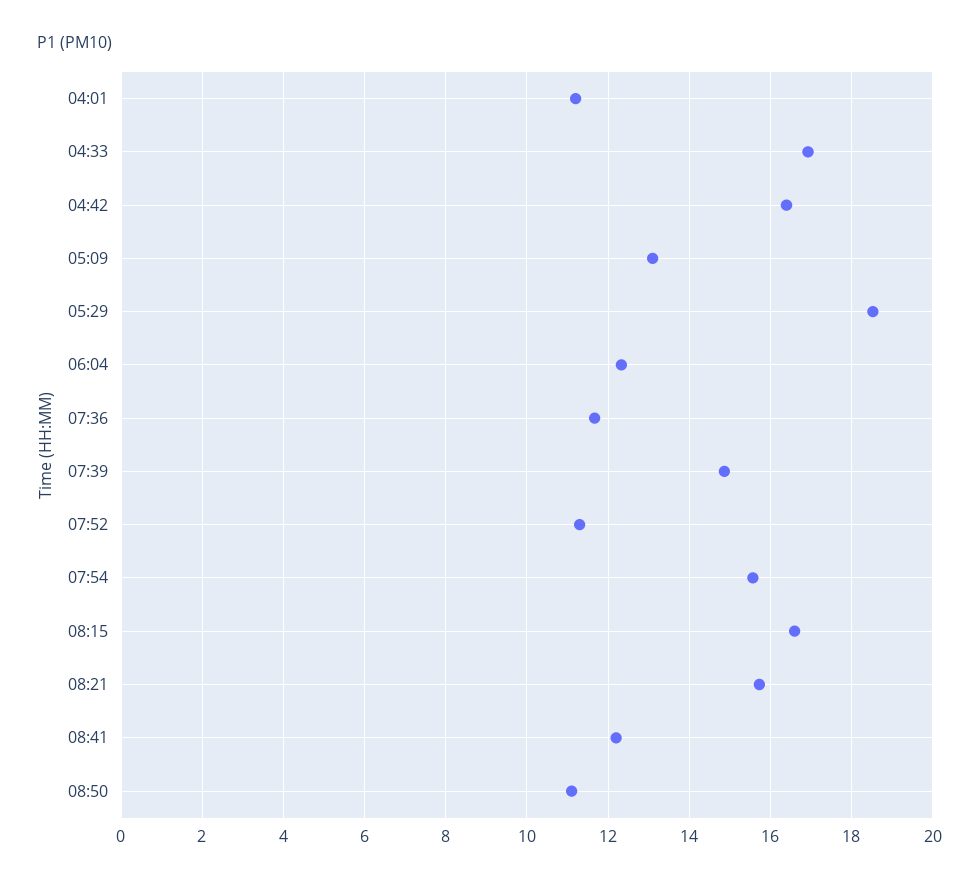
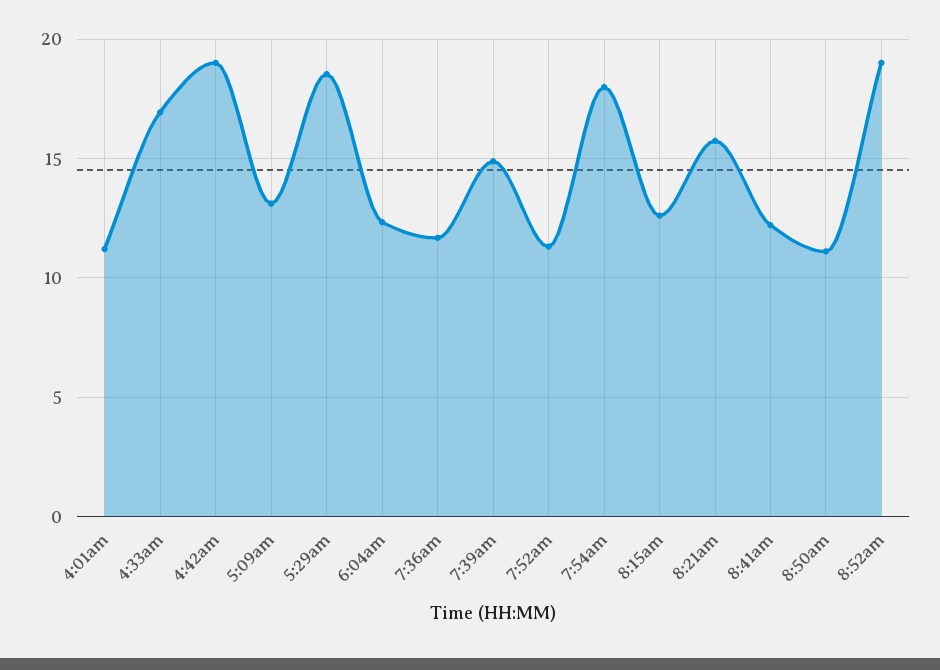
04:42: 16.4 -> 19
07:54: 15.6 -> 18
08:15: 16.6 -> 12.5
8:52am: none -> 19

